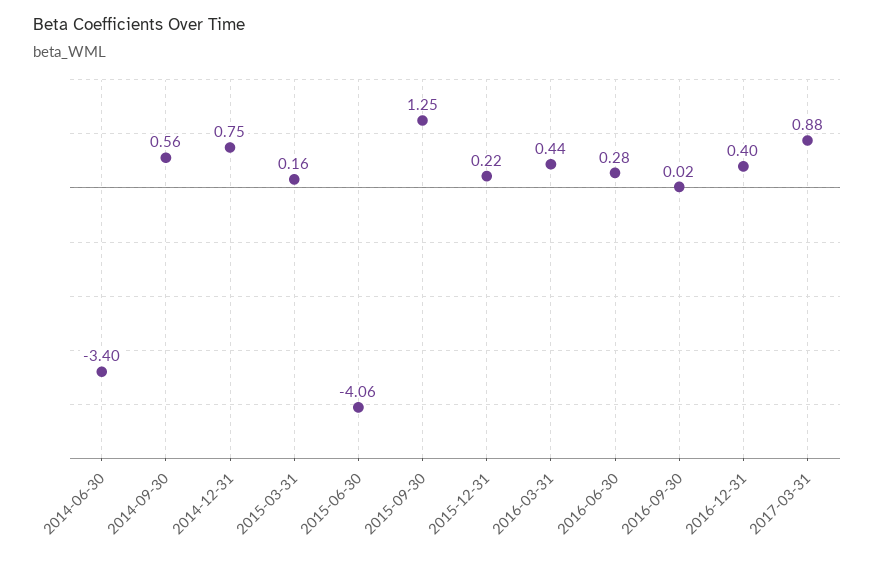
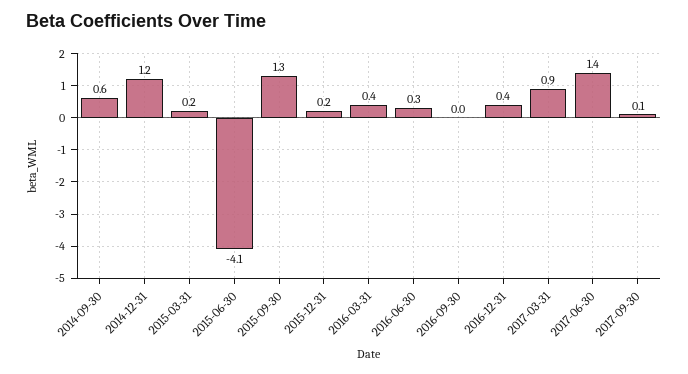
2014-06-30: -3.4 -> none
2014-12-31: 0.75 -> 1.2
2017-06-30: none -> 1.4
2017-09-30: none -> 0.1

